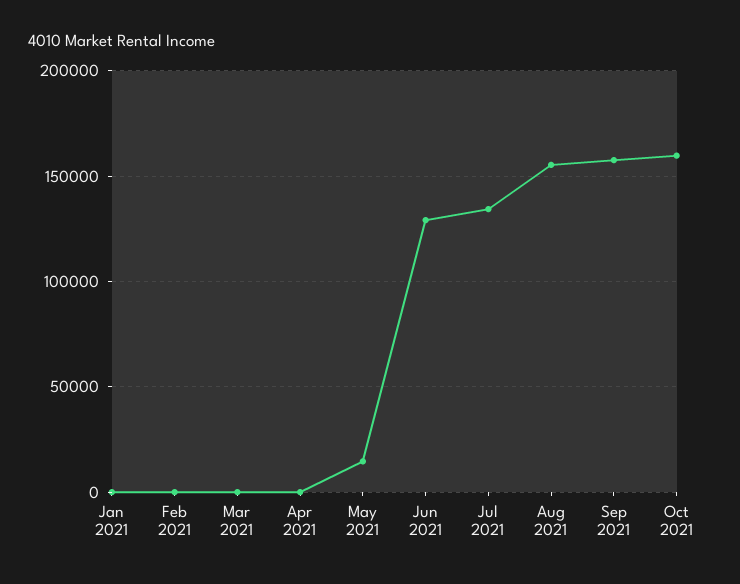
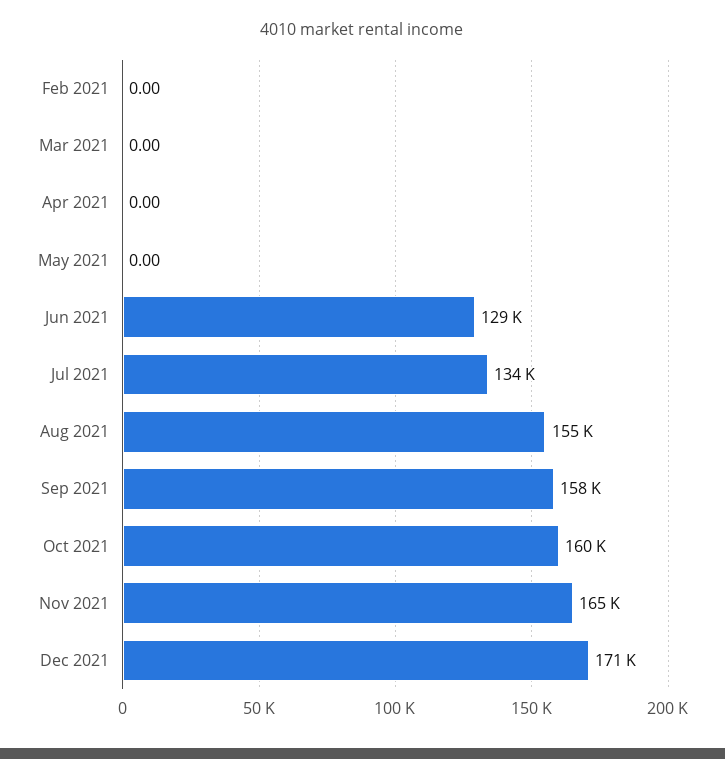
Jan 2021: 0 -> none
May 2021: 15000 -> 0
Nov 2021: none -> 165000
Dec 2021: none -> 171000

